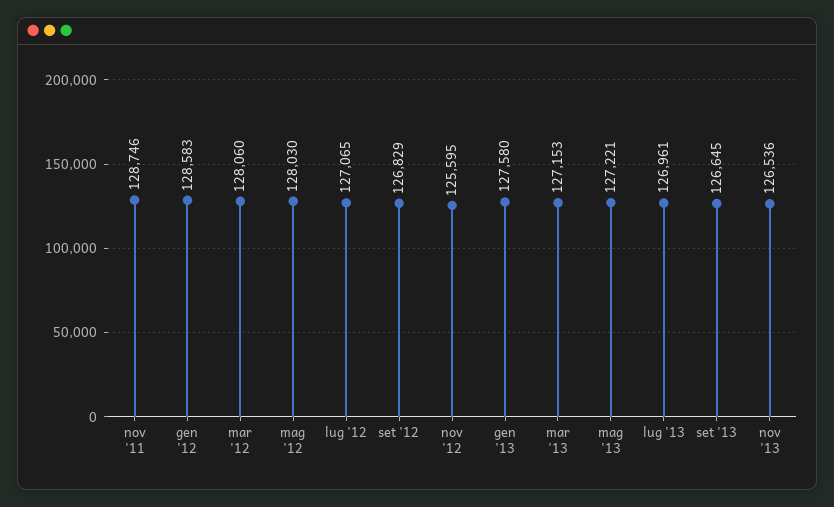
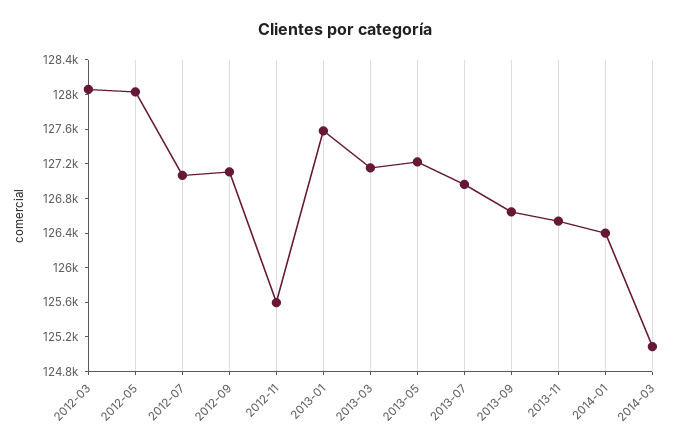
nov '11: 128746 -> none
gen '12: 128583 -> none
set '12: 126829 -> 127100
2014-01: none -> 126400
2014-03: none -> 125100

